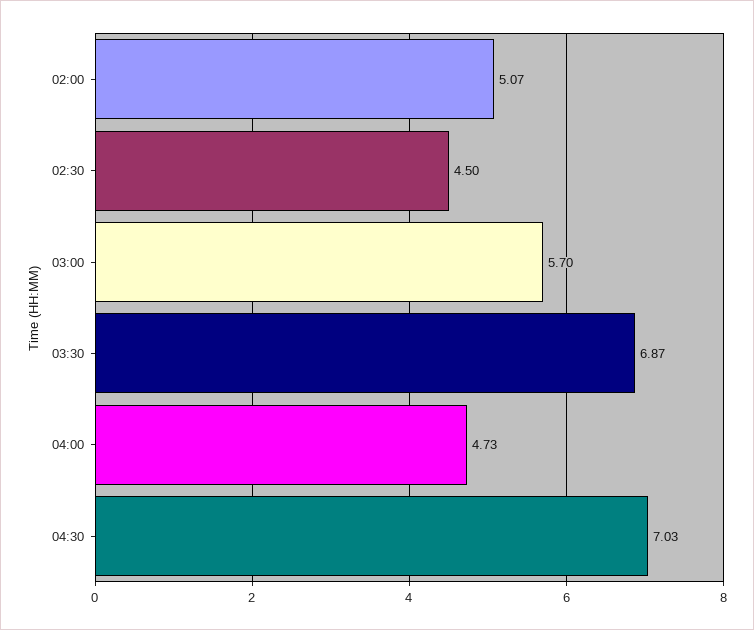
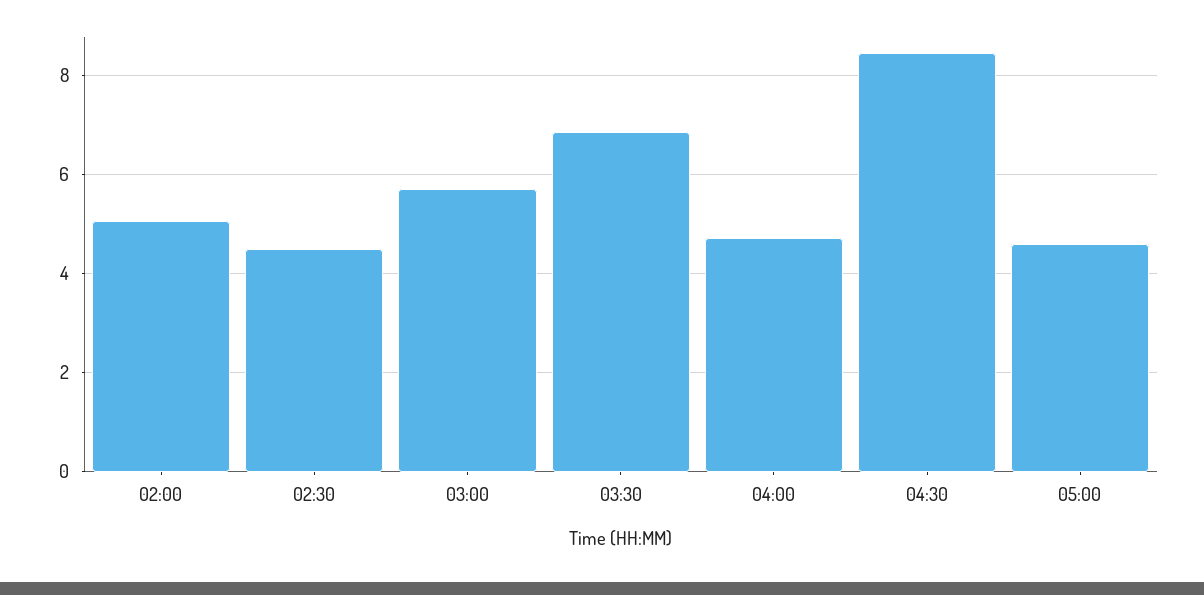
04:30: 7.03 -> 8.4
05:00: none -> 4.6

